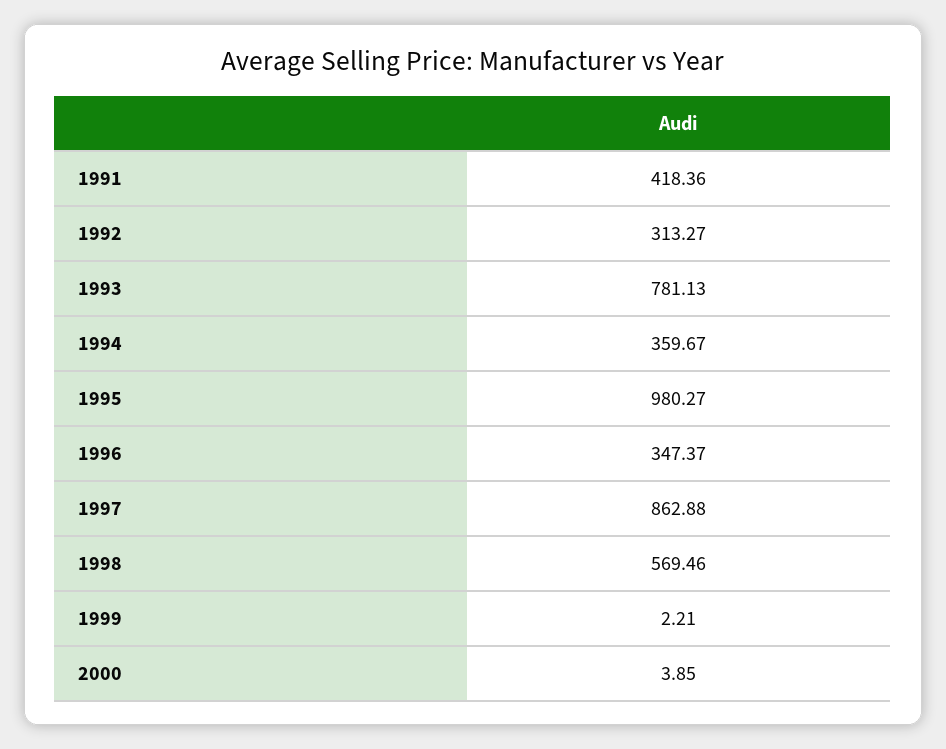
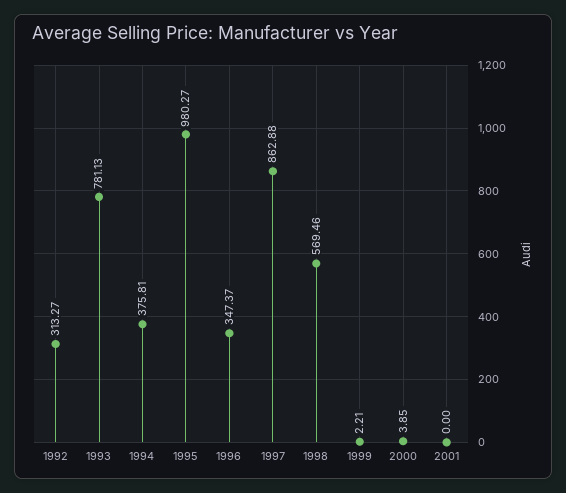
1991: 418.36 -> none
1994: 359.67 -> 375.81
2001: none -> 0

